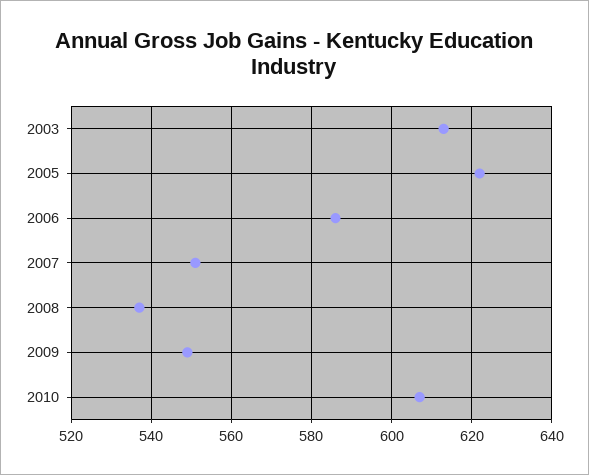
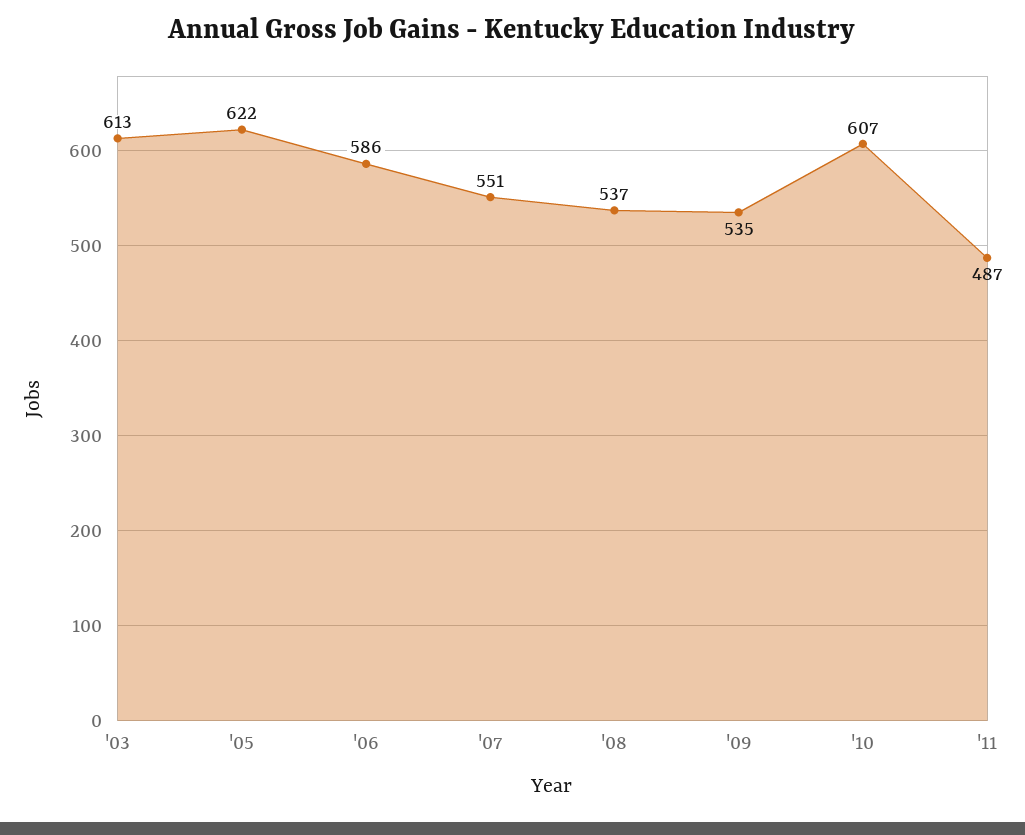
2009: 550 -> 535
'11: none -> 487

